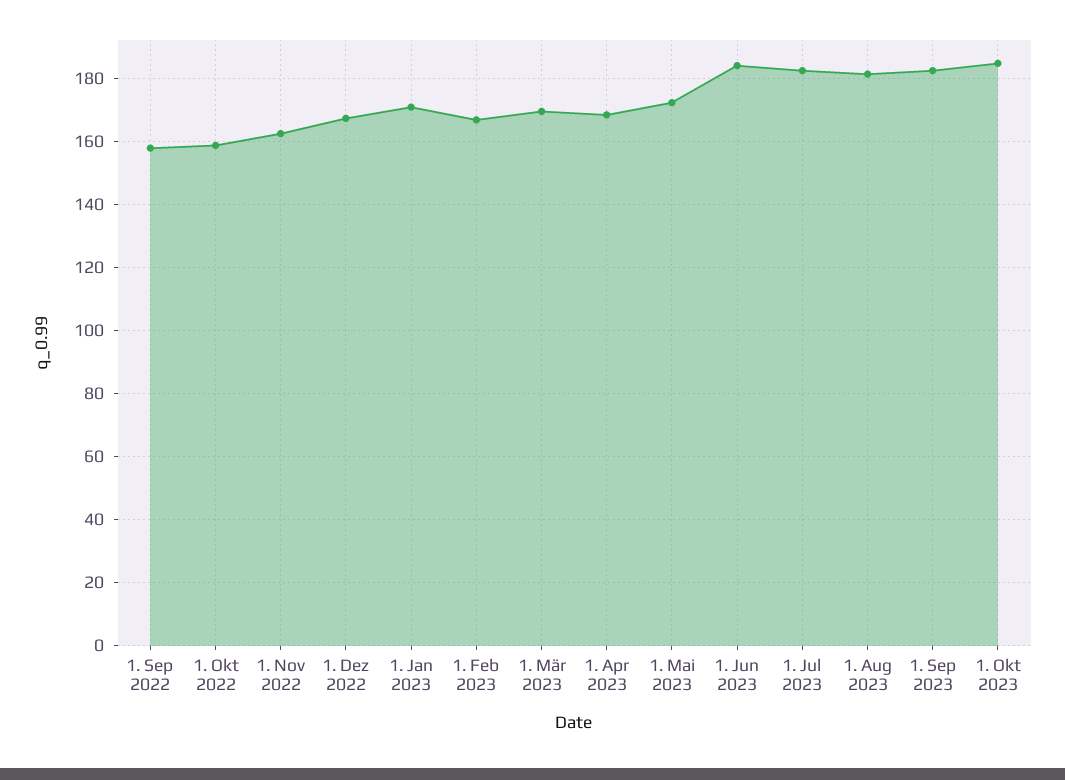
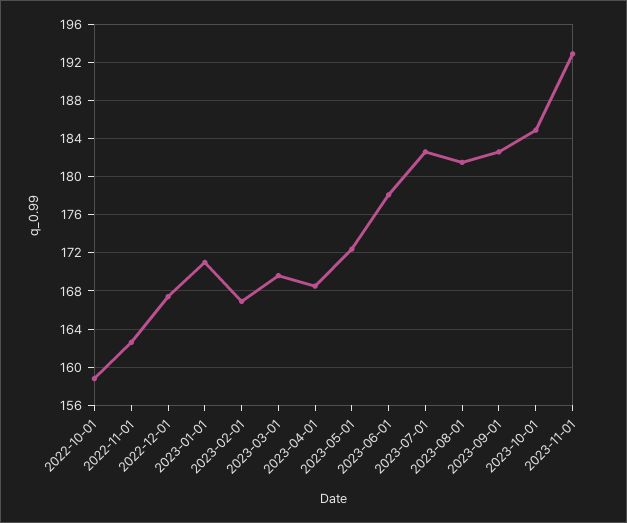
1. Sep 2022: 158 -> none
1. Jun 2023: 184 -> 178
2023-11-01: none -> 193

